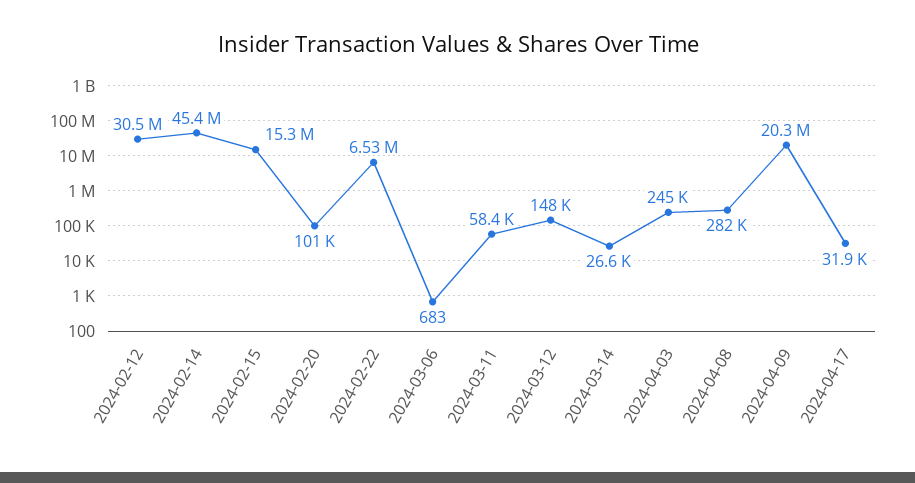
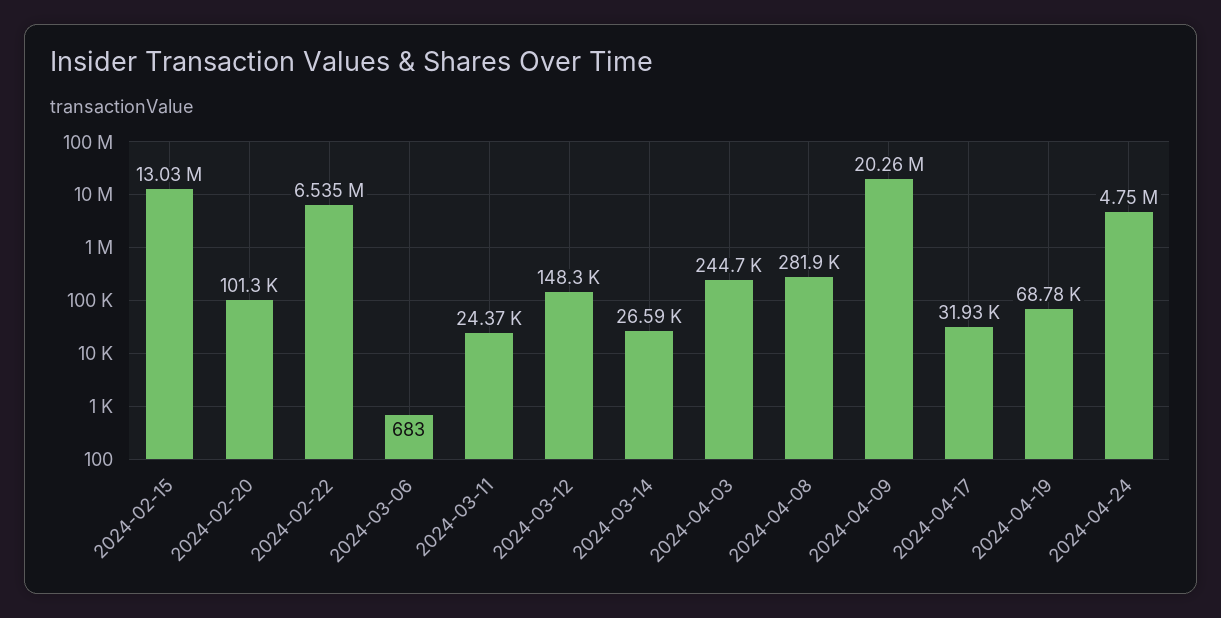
2024-02-12: 30500000 -> none
2024-02-14: 45400000 -> none
2024-02-15: 15300000 -> 13030000
2024-03-11: 58400 -> 24370
2024-04-19: none -> 68780
2024-04-24: none -> 4750000

